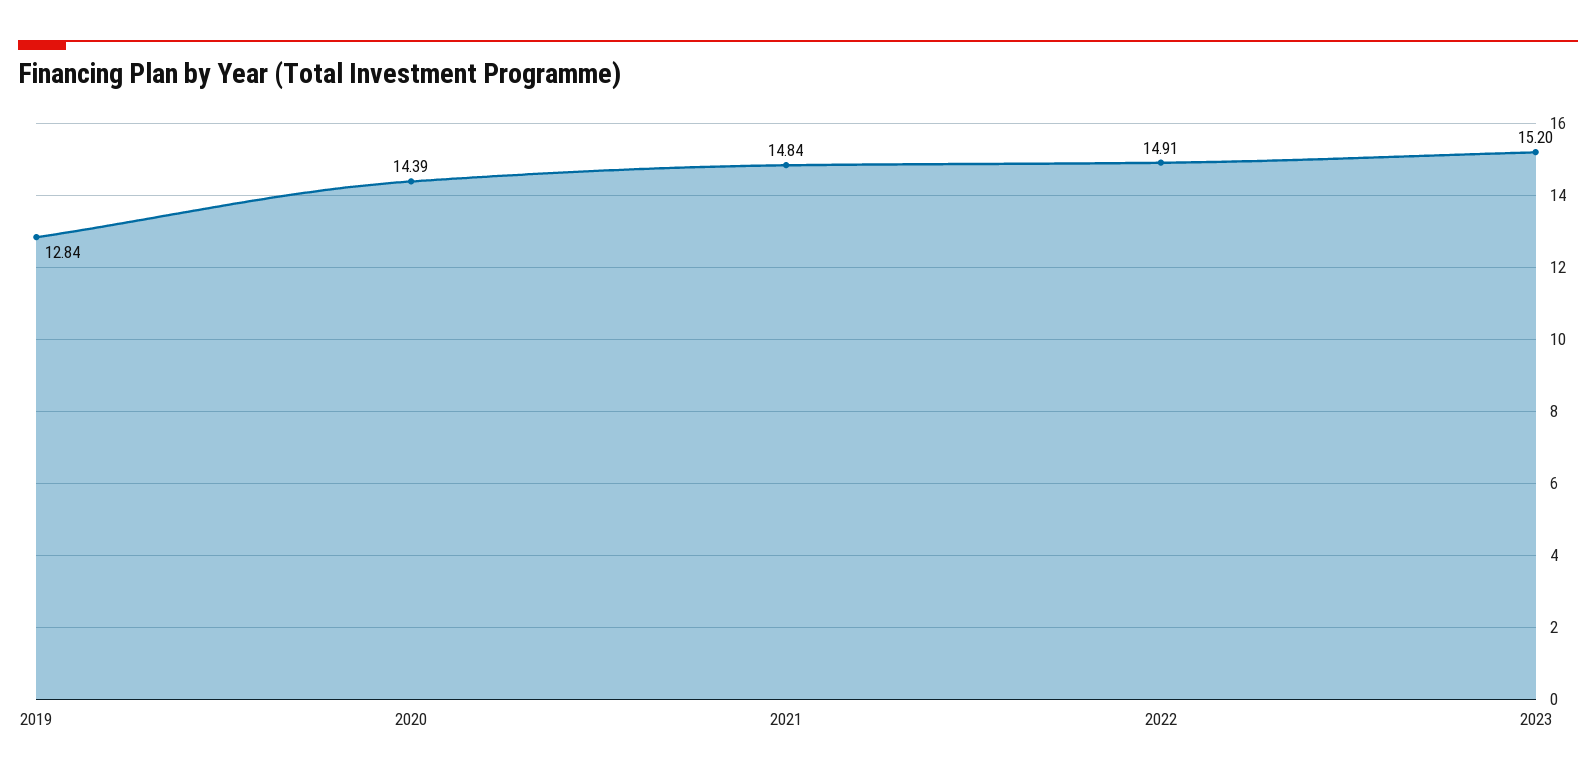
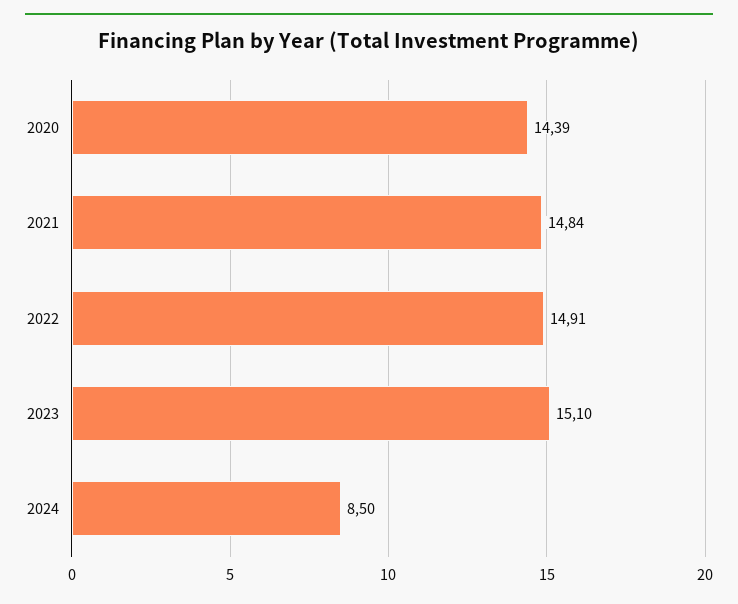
2019: 12.84 -> none
2023: 15.2 -> 15.1
2024: none -> 8.5

